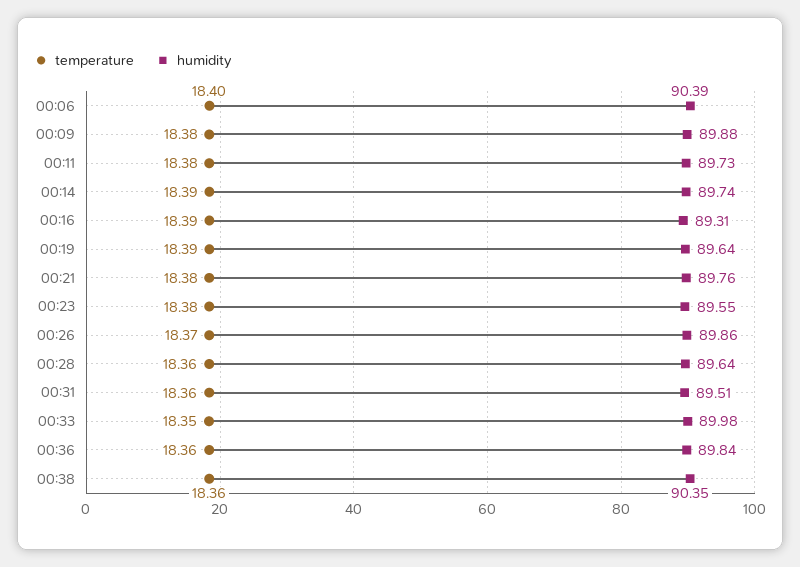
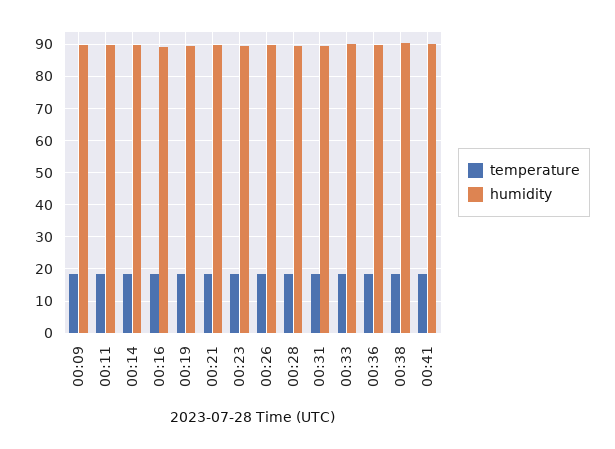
temperature, 00:06: 18.4 -> none
humidity, 00:06: 90.39 -> none
temperature, 00:41: none -> 18
humidity, 00:41: none -> 90

